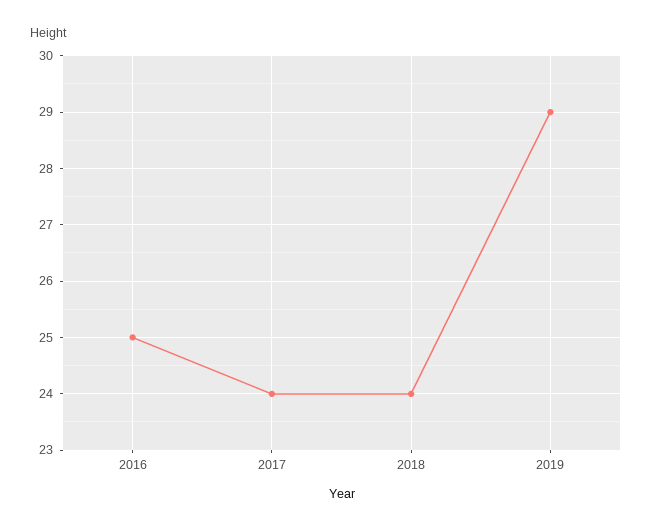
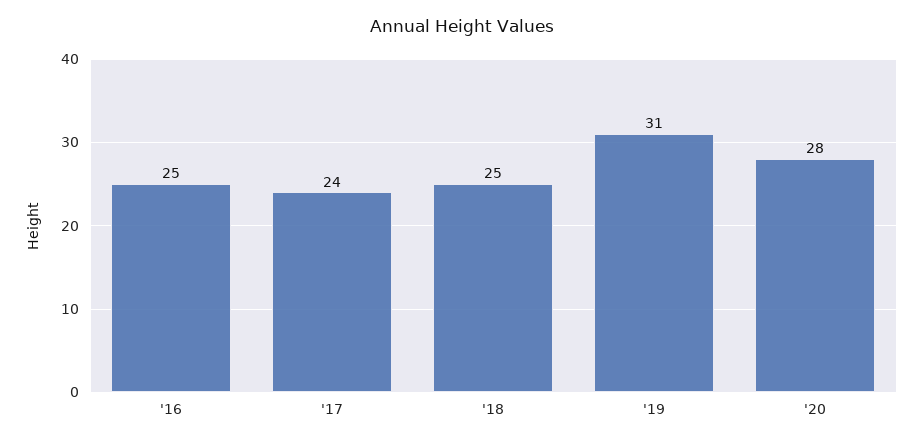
2018: 24 -> 25
2019: 29 -> 31
'20: none -> 28

